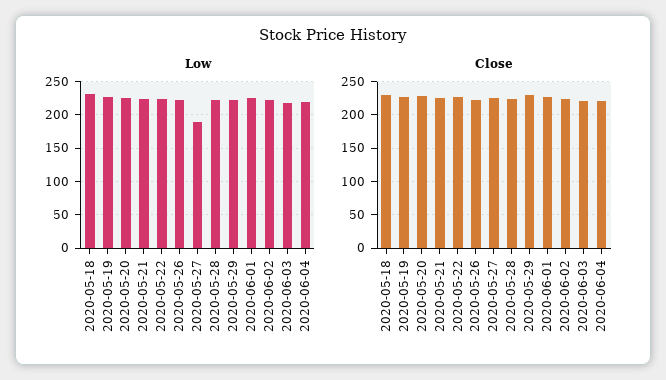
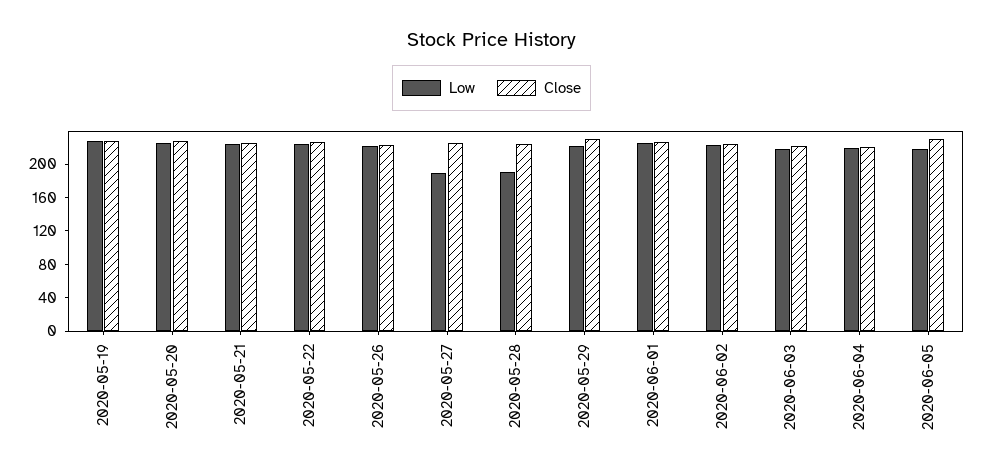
Low, 2020-05-18: 230 -> none
Low, 2020-05-28: 220 -> 190
Close, 2020-05-18: 230 -> none
Low, 2020-06-05: none -> 220
Close, 2020-06-05: none -> 230

